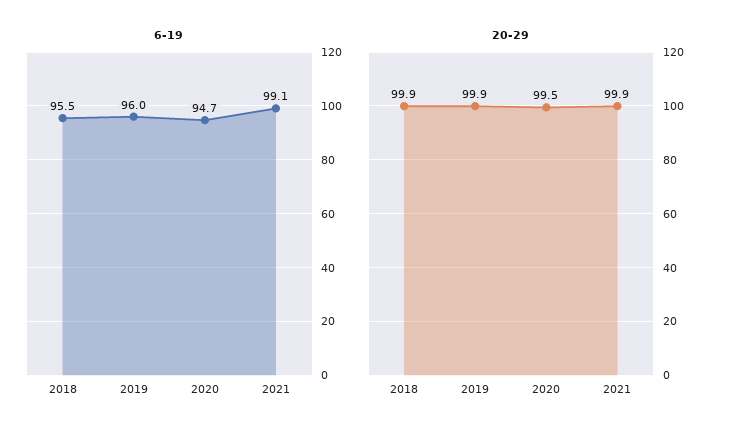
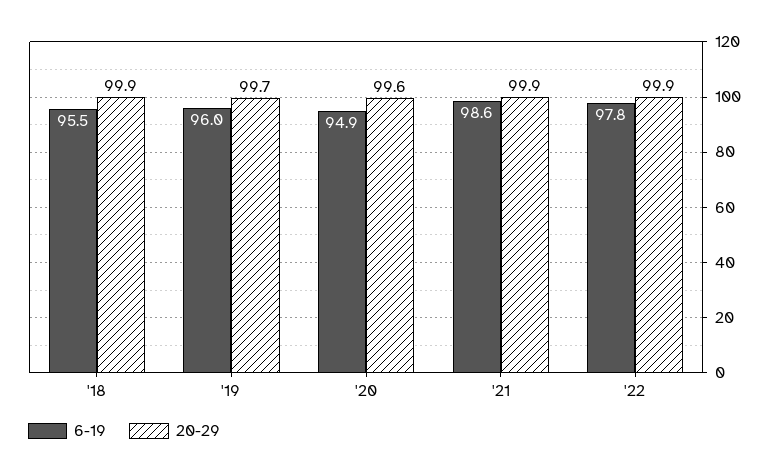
6-19, 2020: 94.7 -> 94.9
6-19, 2021: 99.1 -> 98.6
20-29, 2019: 99.9 -> 99.7
20-29, 2020: 99.5 -> 99.6
6-19, '22: none -> 97.8
20-29, '22: none -> 99.9

